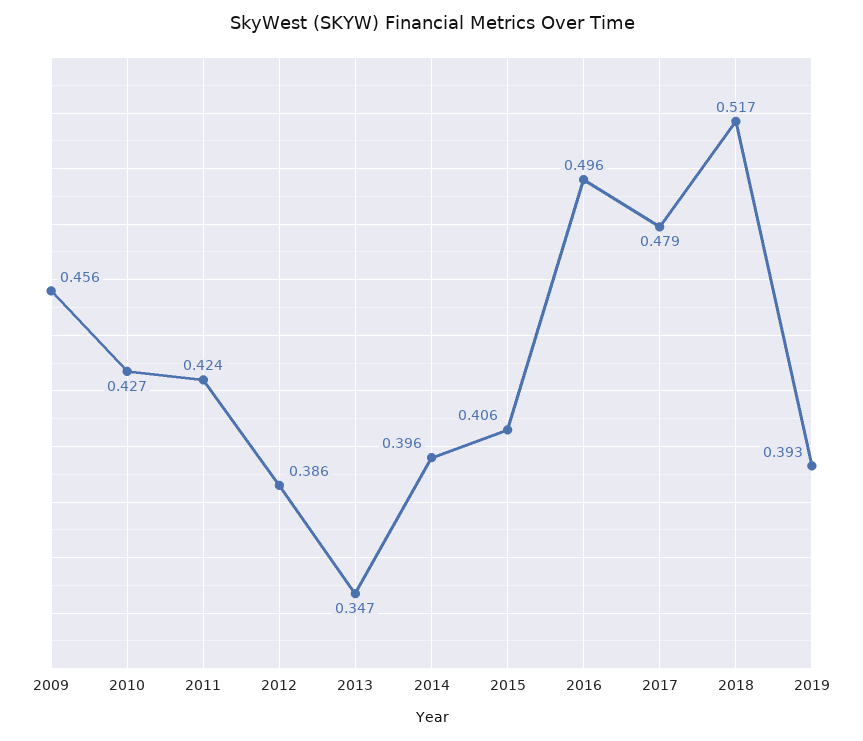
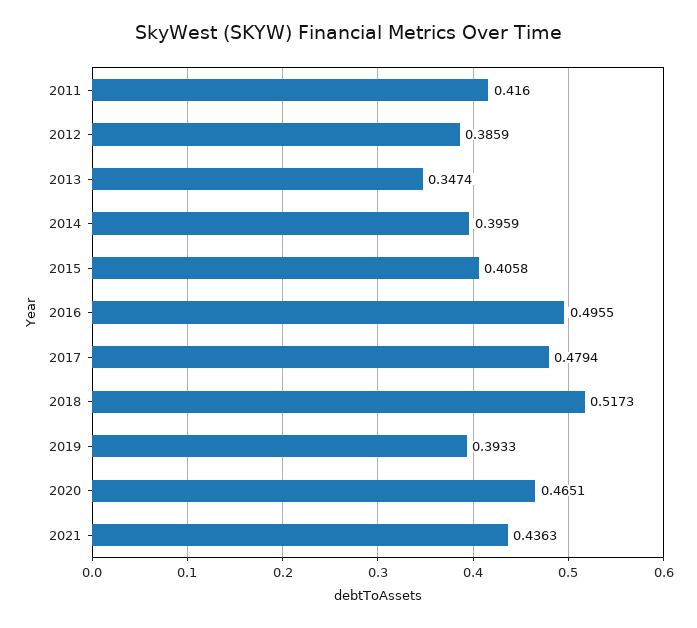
2009: 0.456 -> none
2010: 0.427 -> none
2011: 0.424 -> 0.416
2020: none -> 0.4651
2021: none -> 0.4363

